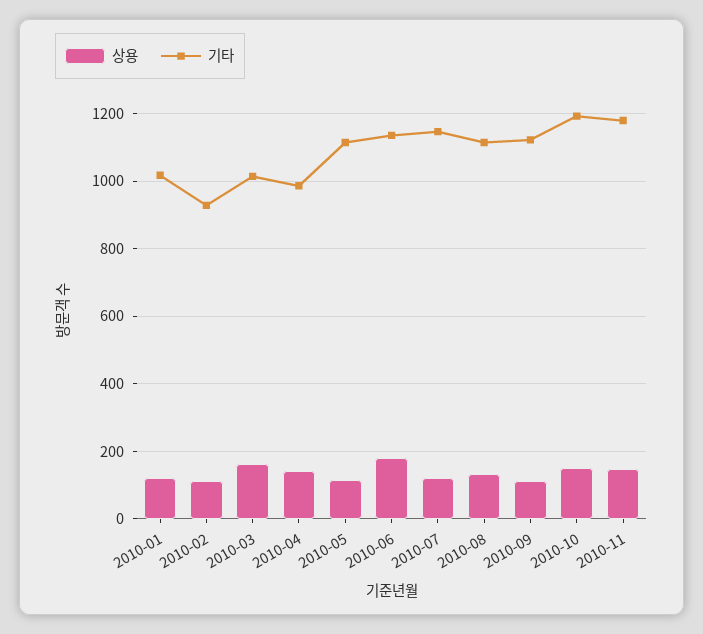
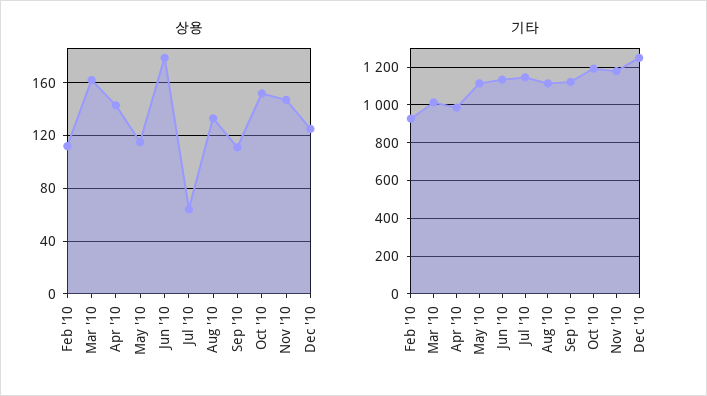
상용, 2010-01: 120 -> none
기타, 2010-01: 1020 -> none
상용, 2010-07: 120 -> 65
상용, Dec '10: none -> 125
기타, Dec '10: none -> 1250

